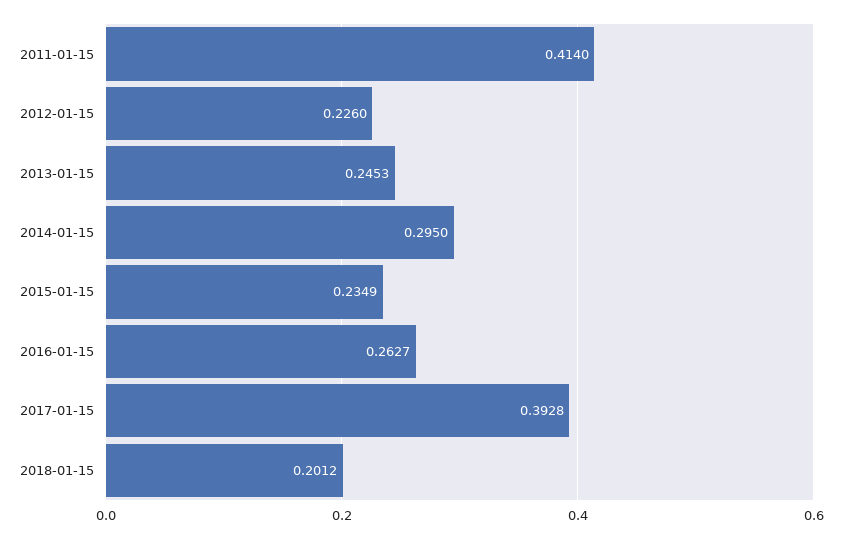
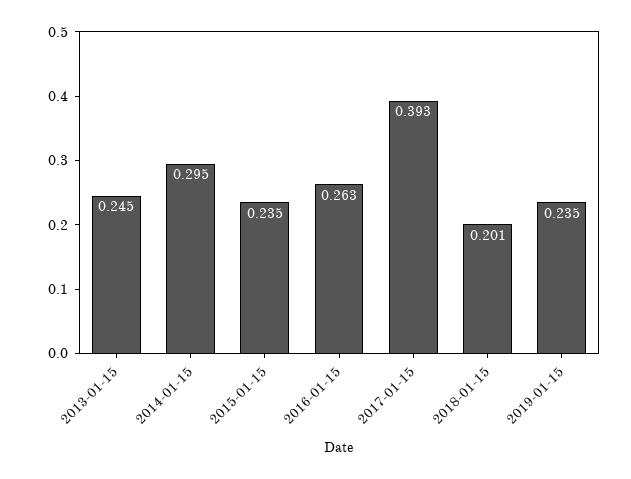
2011-01-15: 0.414 -> none
2012-01-15: 0.226 -> none
2019-01-15: none -> 0.235

